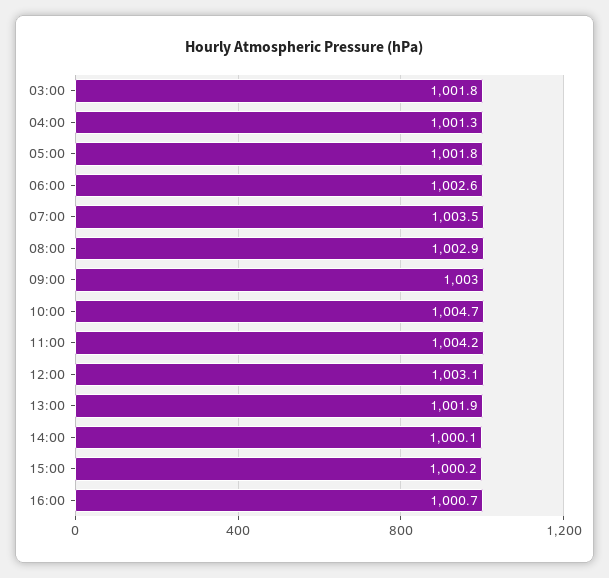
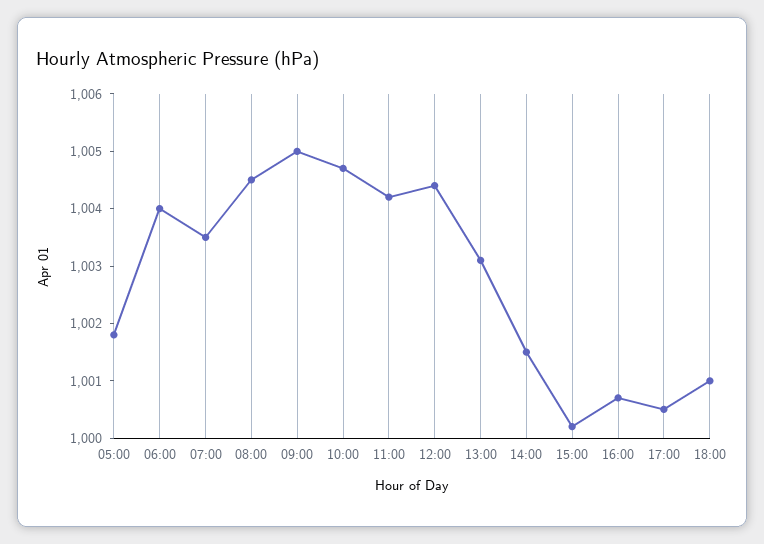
03:00: 1001.8 -> none
04:00: 1001.3 -> none
06:00: 1002.6 -> 1004
08:00: 1002.9 -> 1004.5
09:00: 1003 -> 1005
12:00: 1003.1 -> 1004.5
13:00: 1001.9 -> 1003
14:00: 1000.1 -> 1001.5
17:00: none -> 1000.5
18:00: none -> 1001

